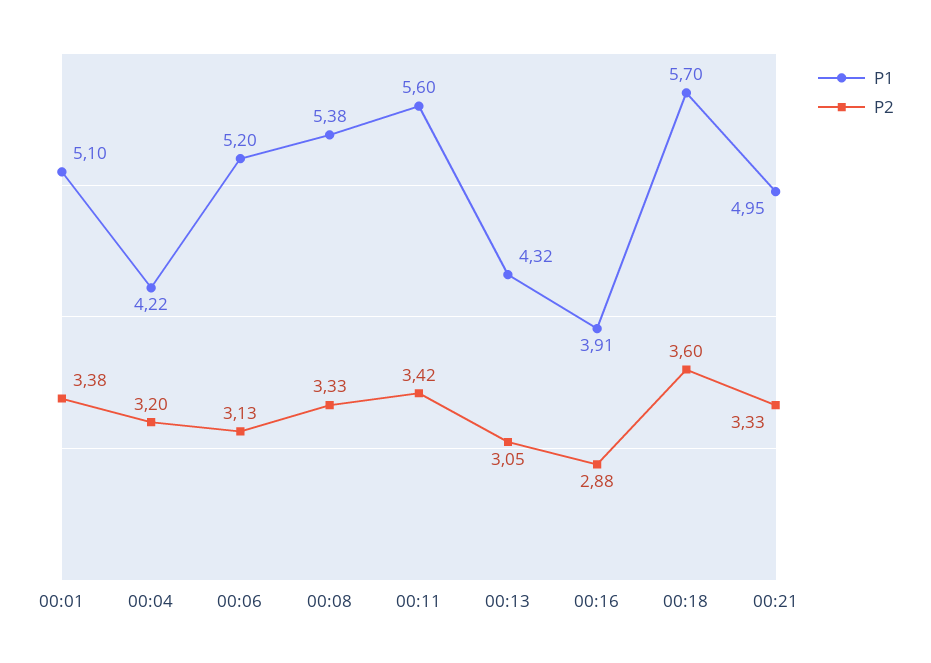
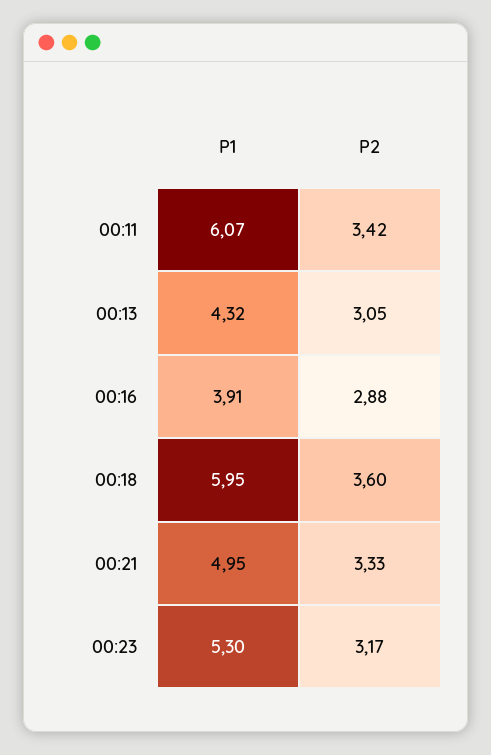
P1, 00:01: 5.1 -> none
P2, 00:01: 3.38 -> none
P1, 00:04: 4.22 -> none
P2, 00:04: 3.2 -> none
P1, 00:06: 5.2 -> none
P2, 00:06: 3.13 -> none
P1, 00:08: 5.38 -> none
P2, 00:08: 3.33 -> none
P1, 00:11: 5.6 -> 6.07
P1, 00:18: 5.7 -> 5.95
P1, 00:23: none -> 5.3
P2, 00:23: none -> 3.17

